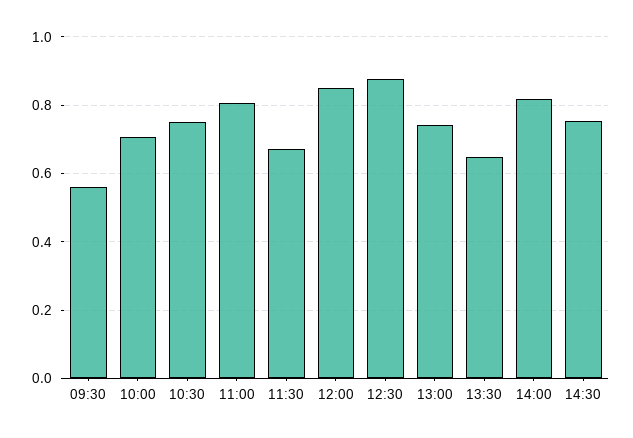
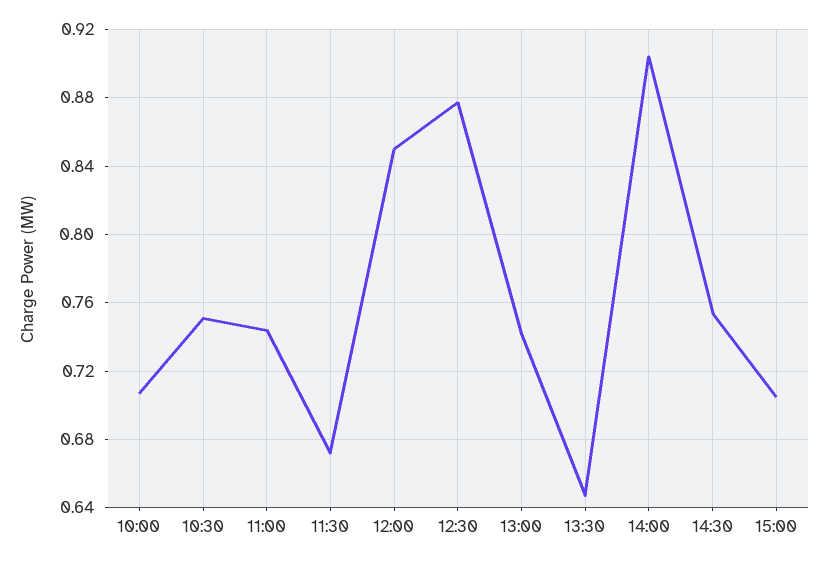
09:30: 0.56 -> none
11:00: 0.8 -> 0.745
14:00: 0.82 -> 0.905
15:00: none -> 0.705

